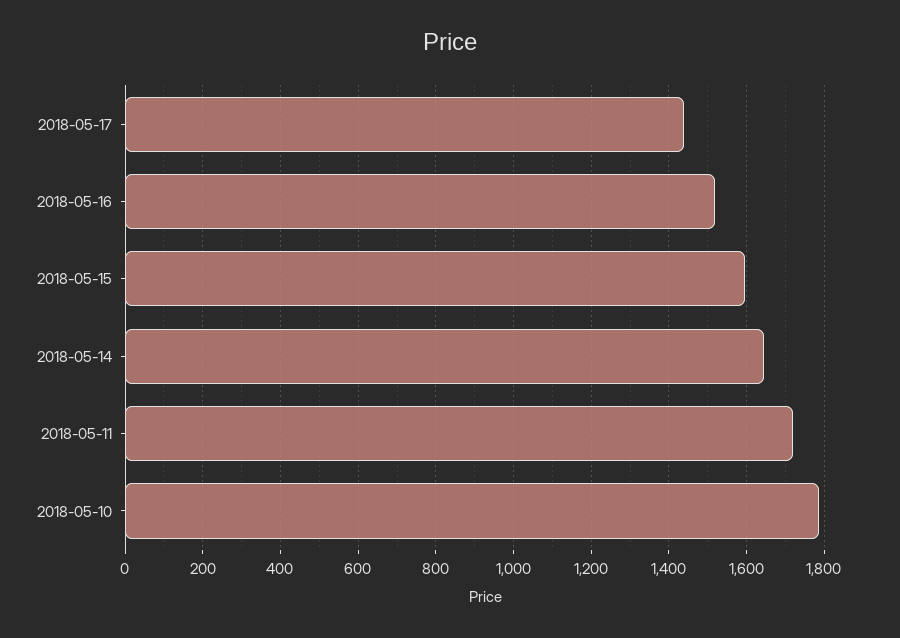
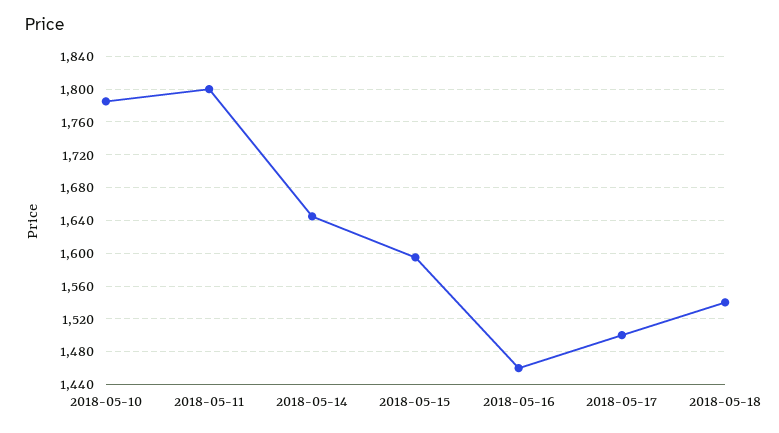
2018-05-17: 1440 -> 1500
2018-05-16: 1520 -> 1460
2018-05-11: 1720 -> 1800
2018-05-18: none -> 1540

